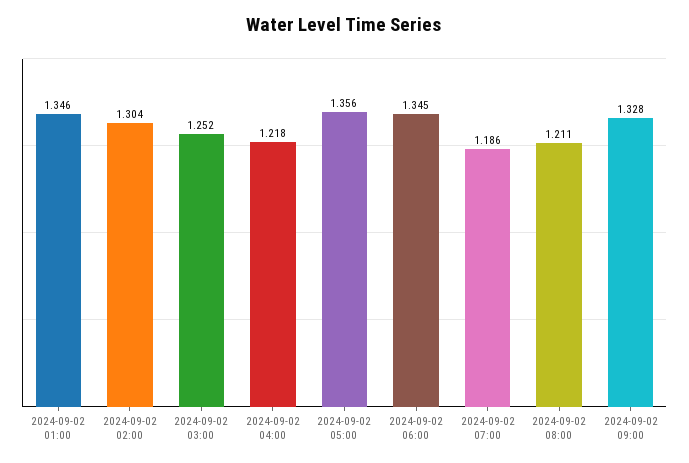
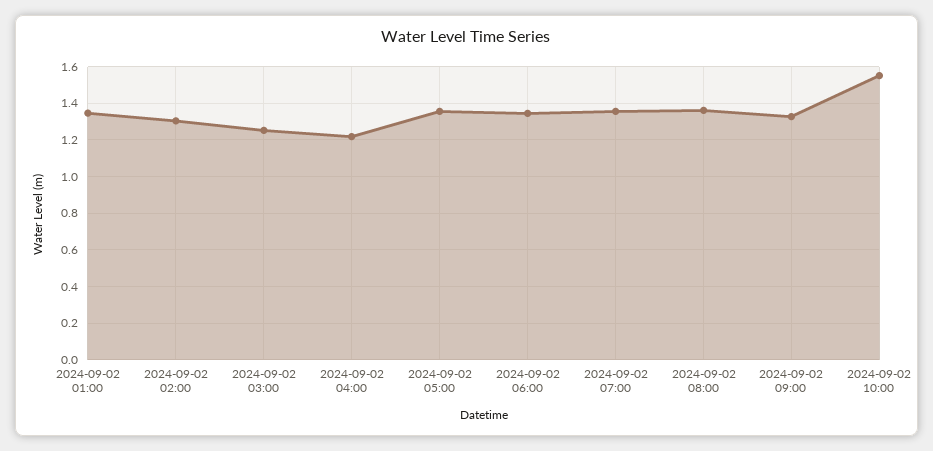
2024-09-02 07:00: 1.186 -> 1.35
2024-09-02 08:00: 1.211 -> 1.35
2024-09-02 10:00: none -> 1.55

